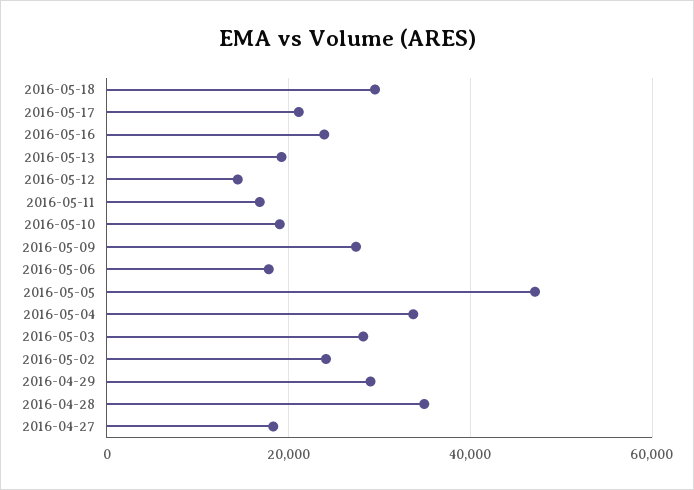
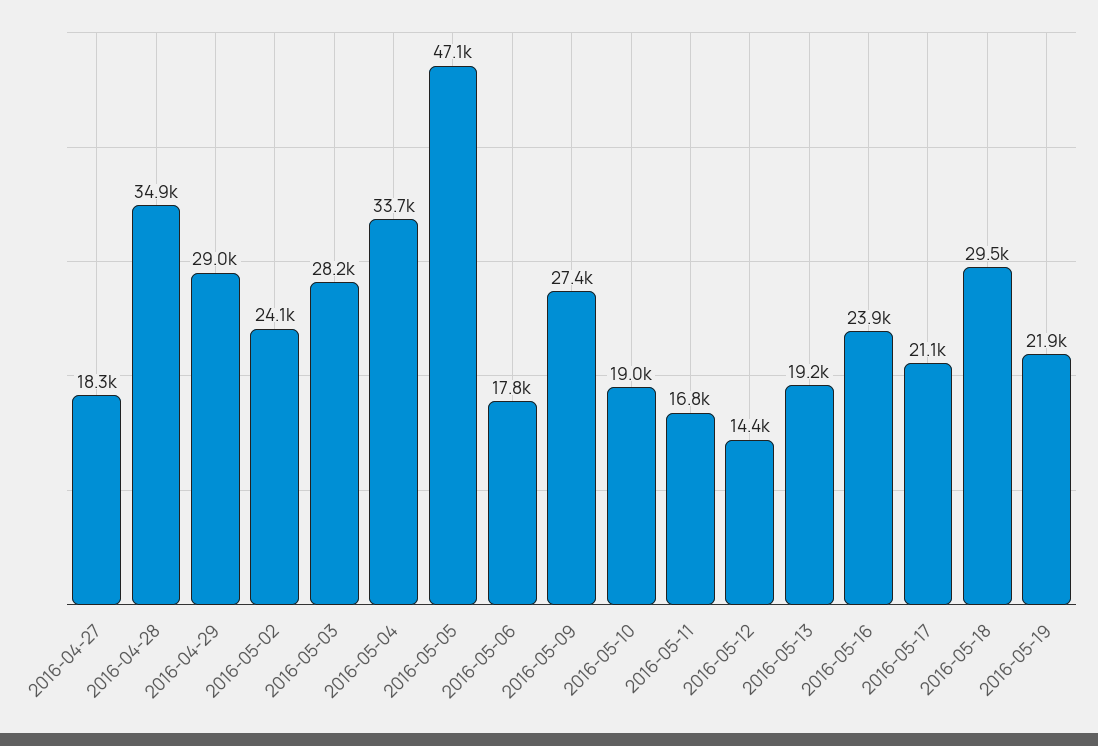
2016-05-19: none -> 21900

